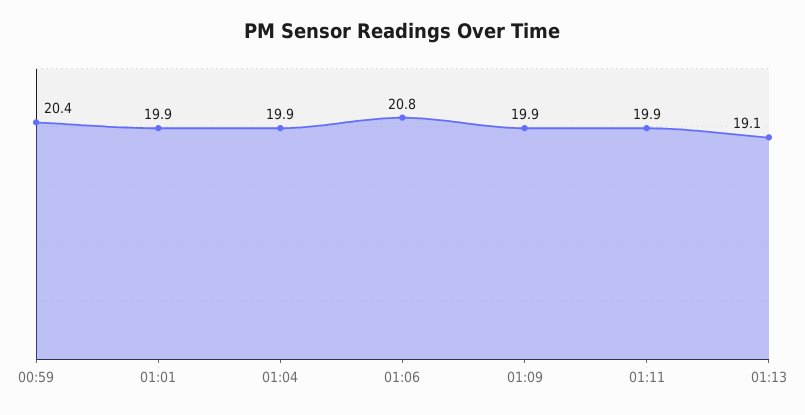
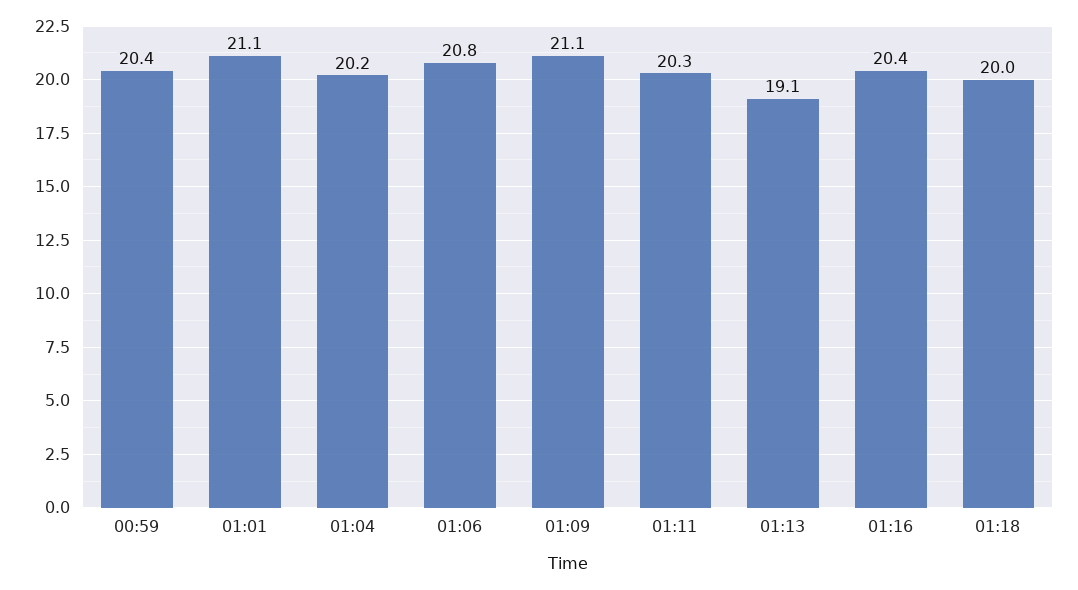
01:01: 19.9 -> 21.1
01:04: 19.9 -> 20.2
01:09: 19.9 -> 21.1
01:11: 19.9 -> 20.3
01:16: none -> 20.4
01:18: none -> 20

